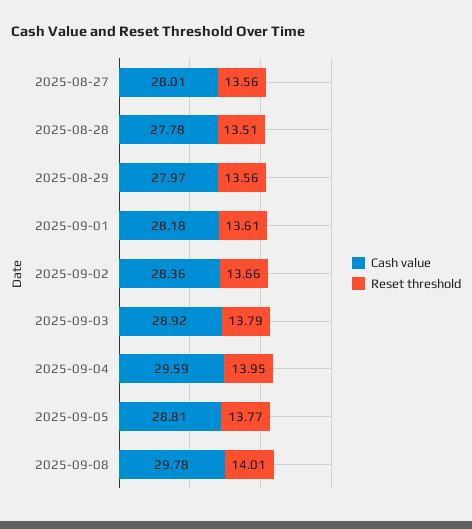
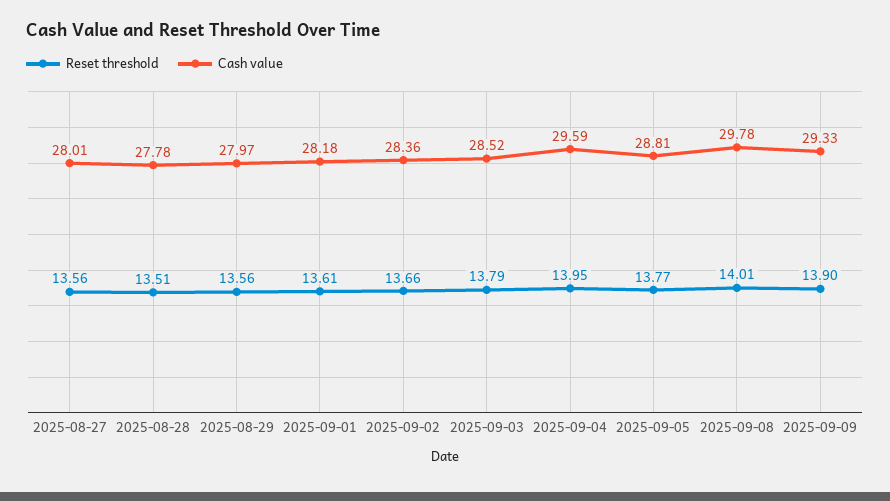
Cash value, 2025-09-03: 28.92 -> 28.52
Reset threshold, 2025-09-09: none -> 13.9
Cash value, 2025-09-09: none -> 29.33

